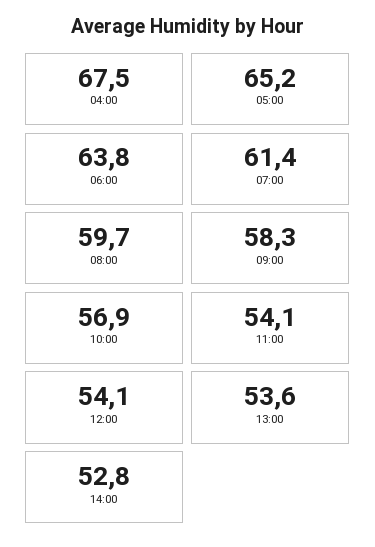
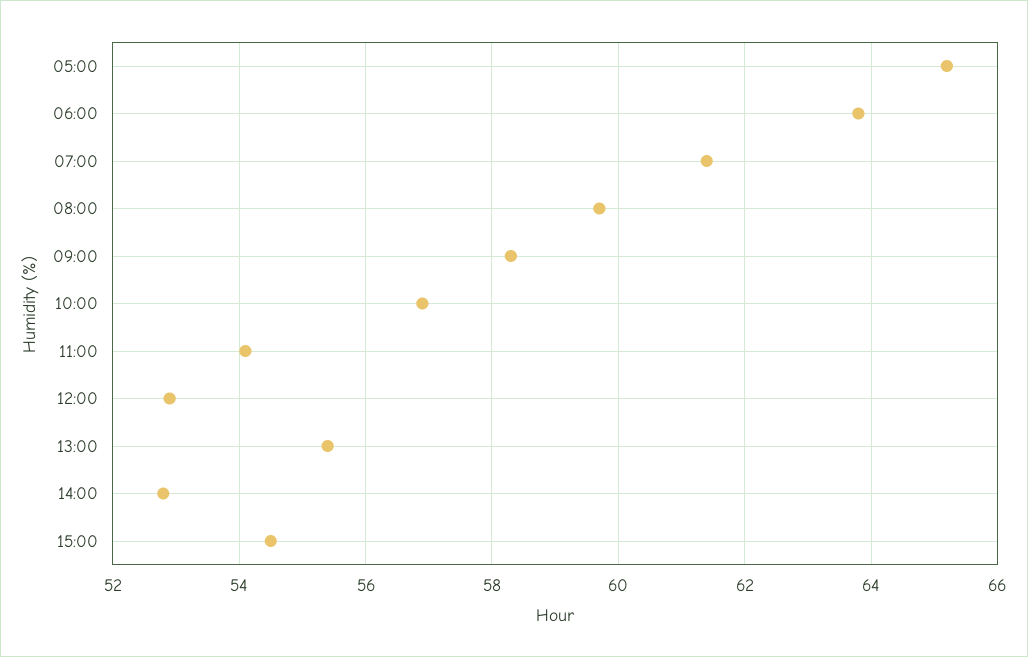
04:00: 67.5 -> none
12:00: 54.1 -> 53
13:00: 53.6 -> 55.5
15:00: none -> 54.5

